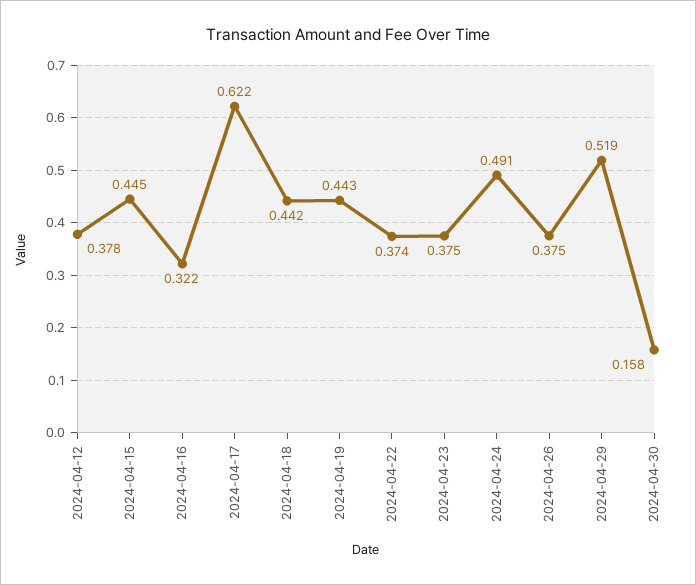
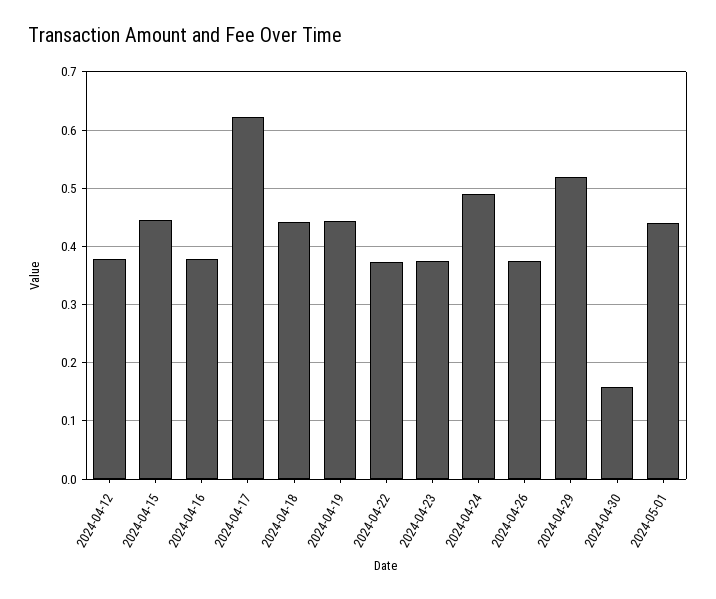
2024-04-16: 0.322 -> 0.38
2024-05-01: none -> 0.44

